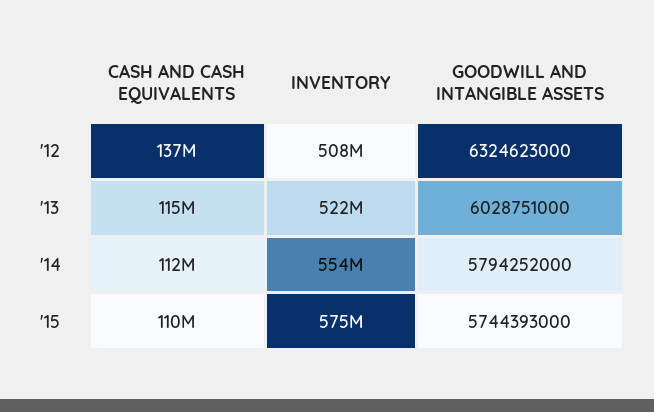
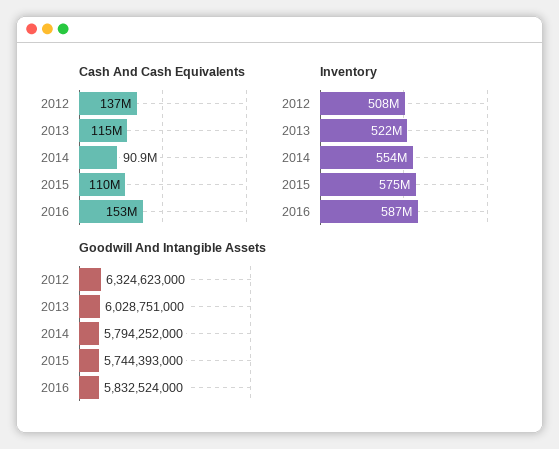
CASH AND CASH EQUIVALENTS, '14: 112000000 -> 90900000
CASH AND CASH EQUIVALENTS, 2016: none -> 153000000
INVENTORY, 2016: none -> 587000000
GOODWILL AND INTANGIBLE ASSETS, 2016: none -> 5832524000

